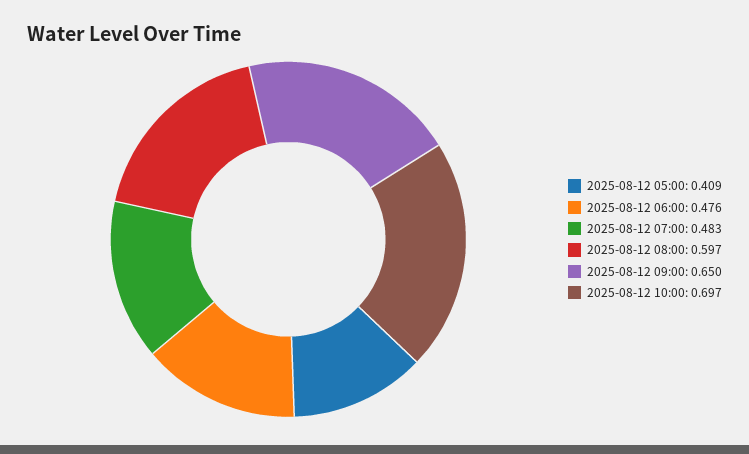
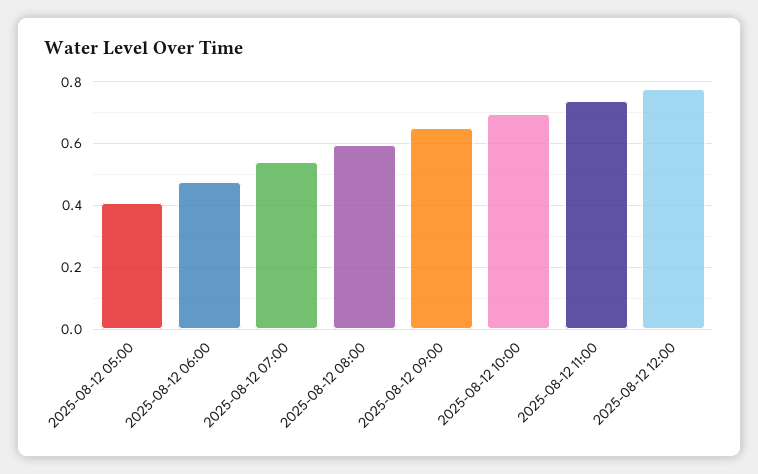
2025-08-12 07:00: 0.483 -> 0.54
2025-08-12 11:00: none -> 0.74
2025-08-12 12:00: none -> 0.78

